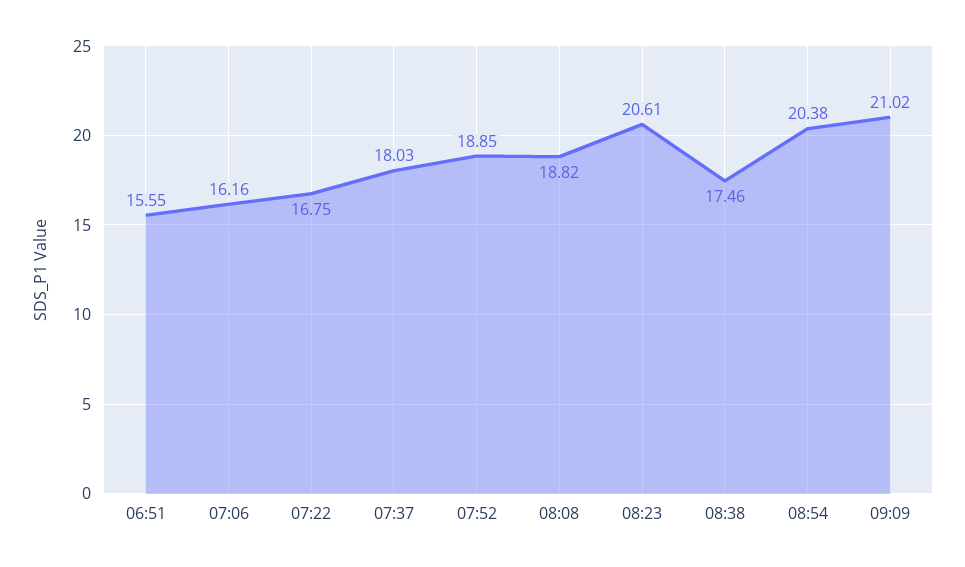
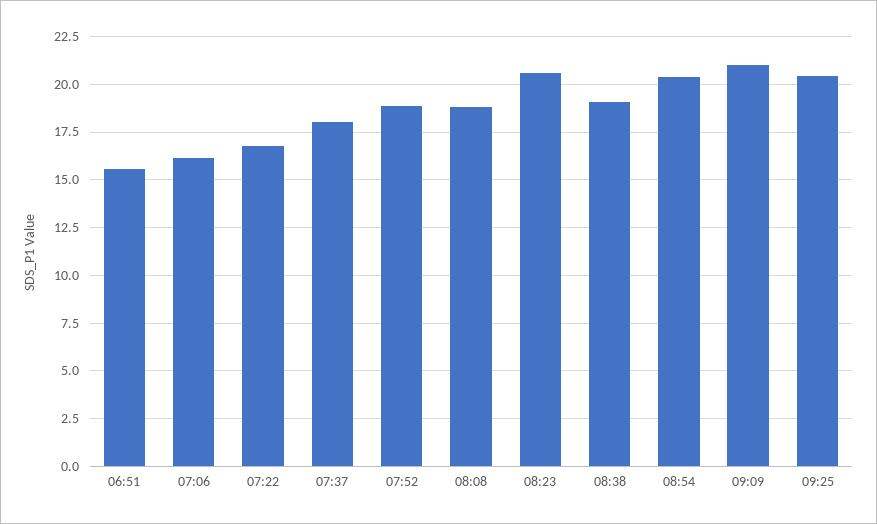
08:38: 17.46 -> 19
09:25: none -> 20.5

